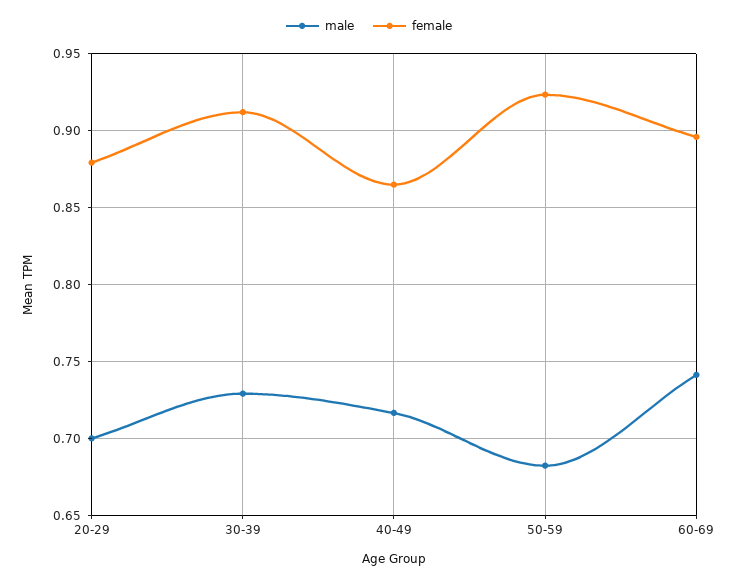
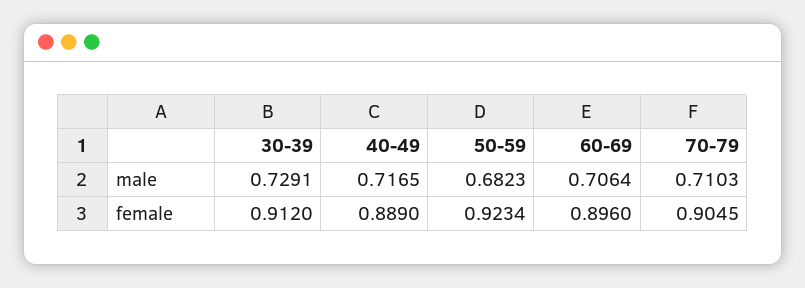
male, 20-29: 0.7 -> none
female, 20-29: 0.88 -> none
female, 40-49: 0.865 -> 0.889
male, 60-69: 0.74 -> 0.7064
male, 70-79: none -> 0.7103
female, 70-79: none -> 0.9045

